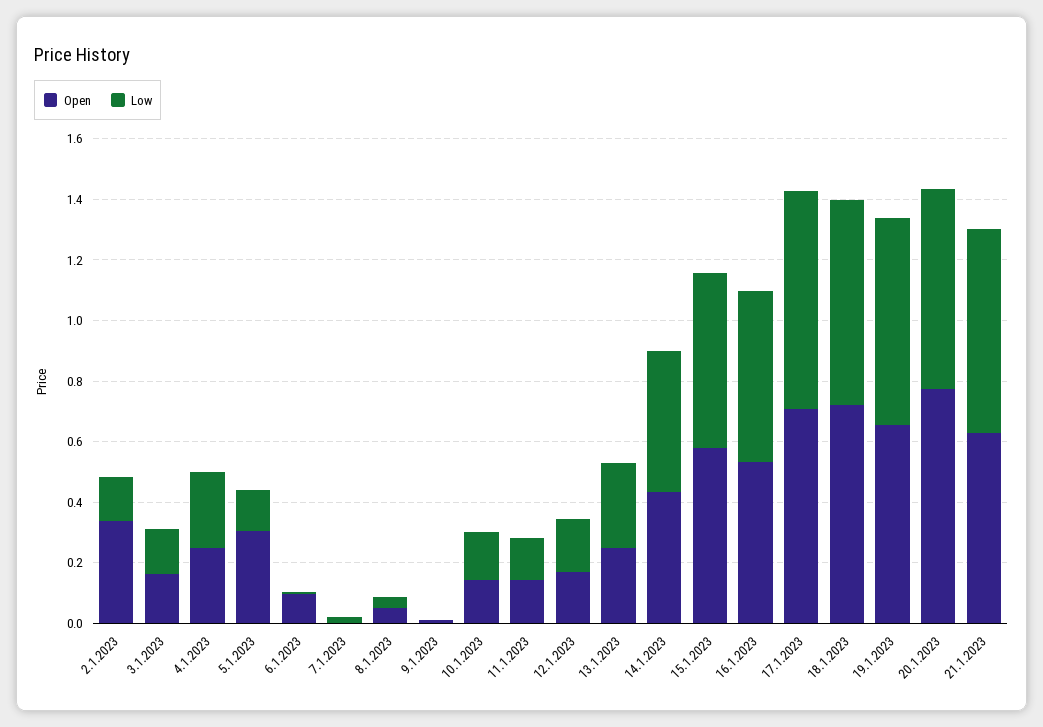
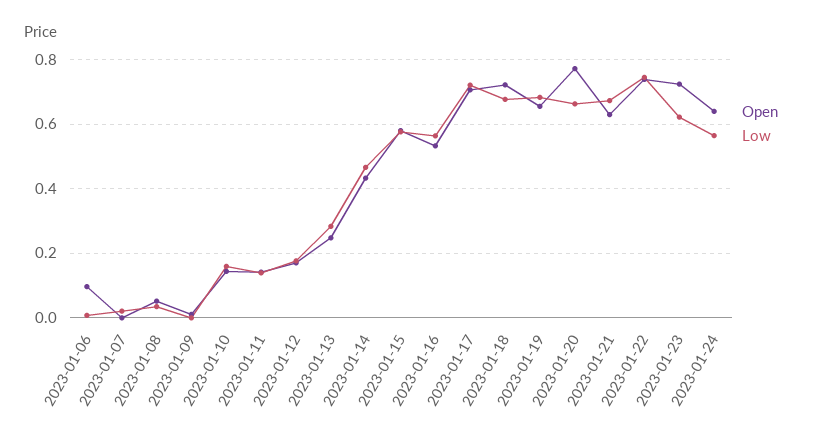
Open, 2.1.2023: 0.35 -> none
Low, 2.1.2023: 0.15 -> none
Open, 3.1.2023: 0.15 -> none
Low, 3.1.2023: 0.15 -> none
Open, 4.1.2023: 0.25 -> none
Low, 4.1.2023: 0.25 -> none
Open, 5.1.2023: 0.3 -> none
Low, 5.1.2023: 0.15 -> none
Open, 2023-01-22: none -> 0.74
Low, 2023-01-22: none -> 0.74
Open, 2023-01-23: none -> 0.72
Low, 2023-01-23: none -> 0.62
Open, 2023-01-24: none -> 0.64
Low, 2023-01-24: none -> 0.56

